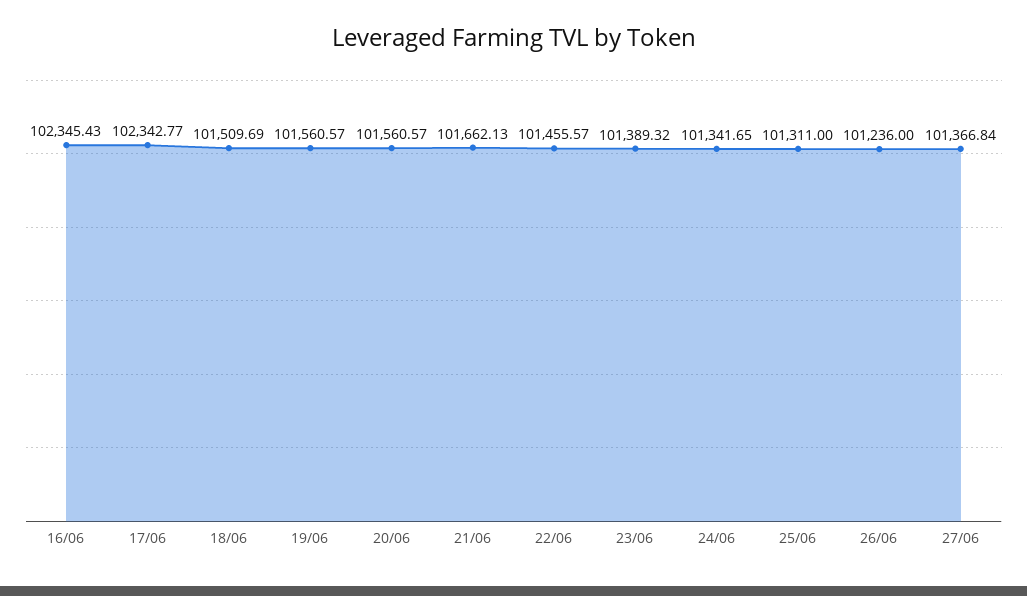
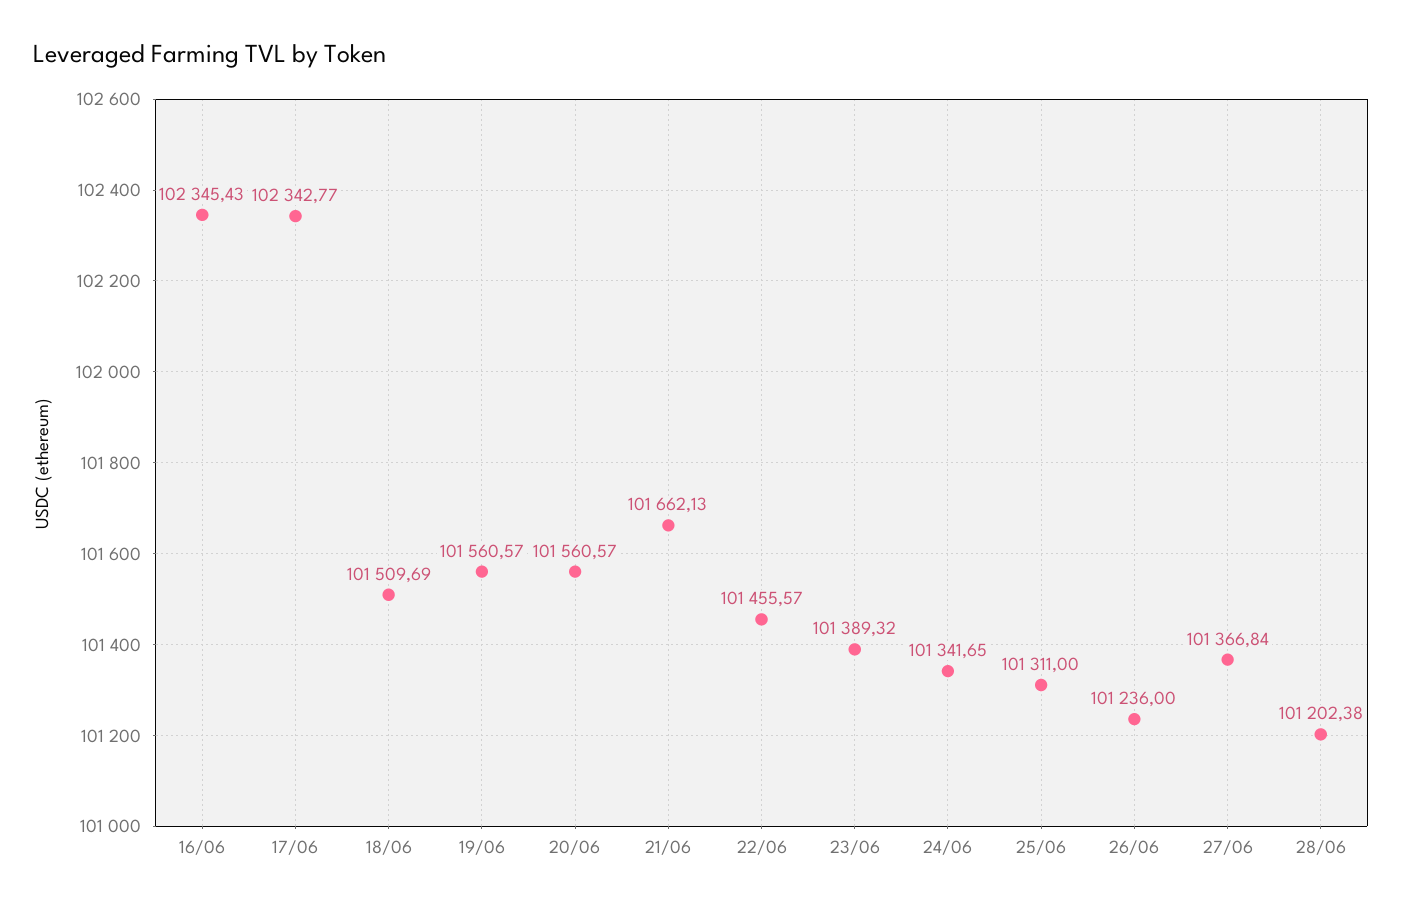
28/06: none -> 101202.38

